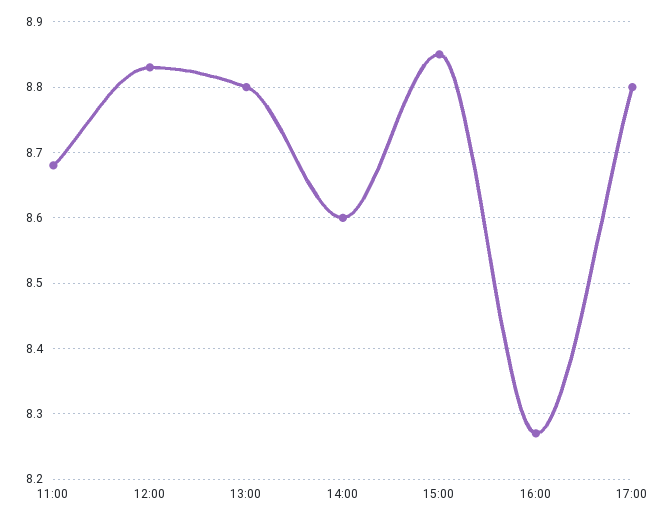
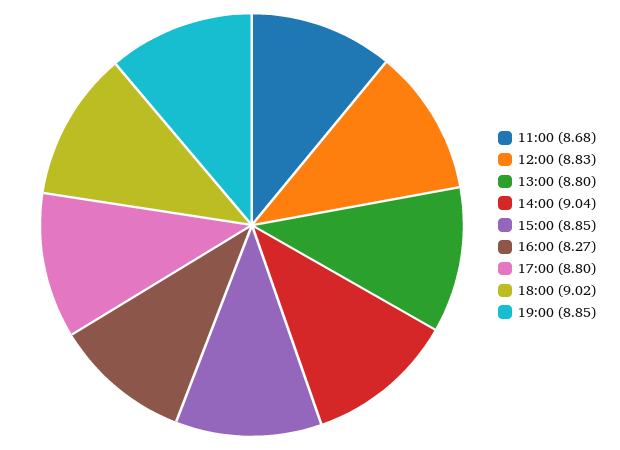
14:00: 8.6 -> 9.04
18:00: none -> 9.02
19:00: none -> 8.85

